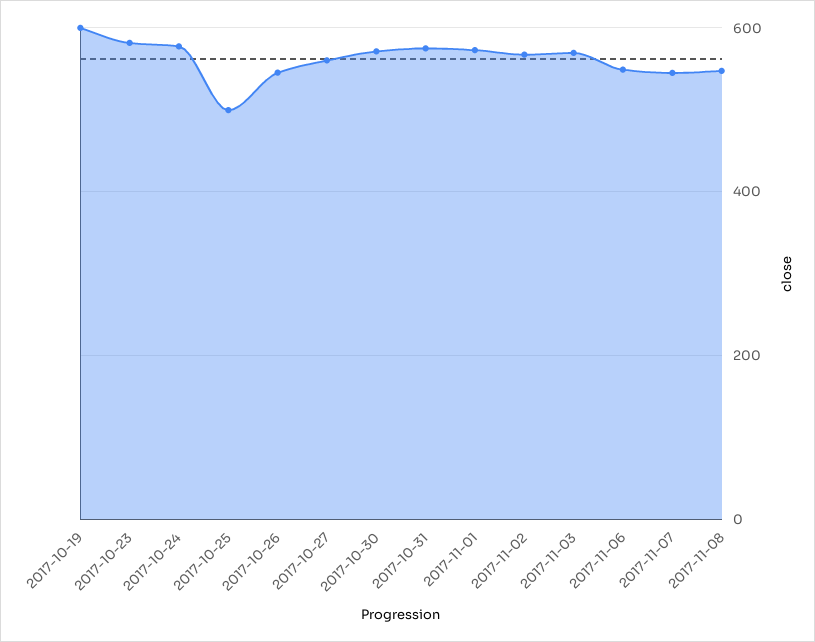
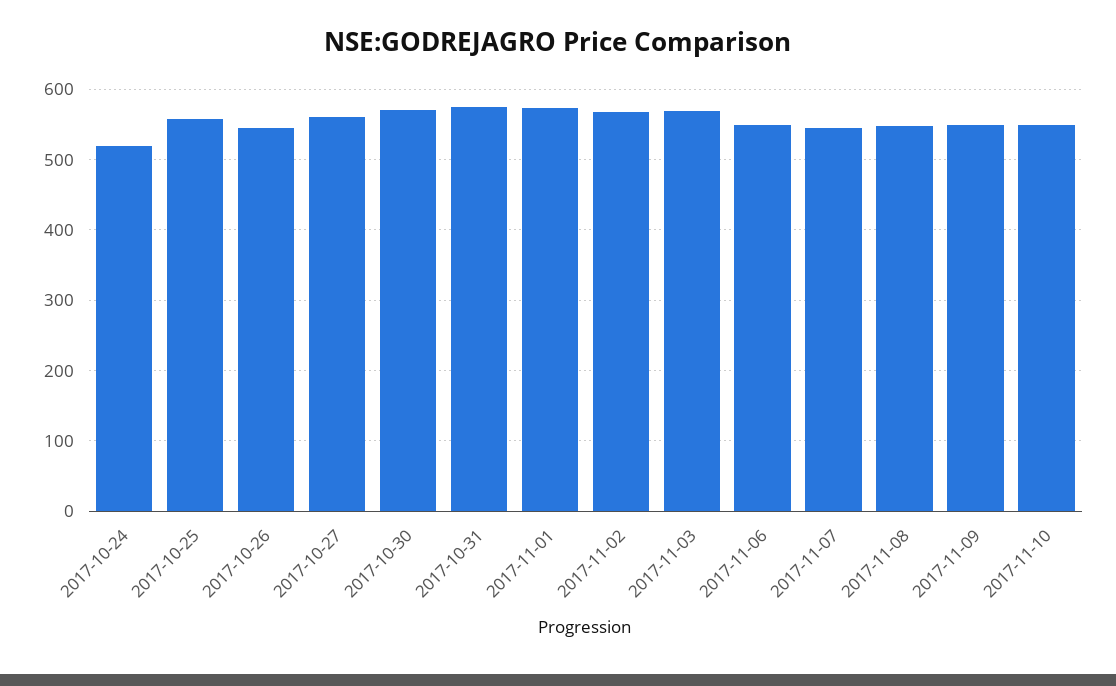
2017-10-19: 600 -> none
2017-10-23: 580 -> none
2017-10-24: 580 -> 520
2017-10-25: 500 -> 560
2017-11-09: none -> 550
2017-11-10: none -> 550

